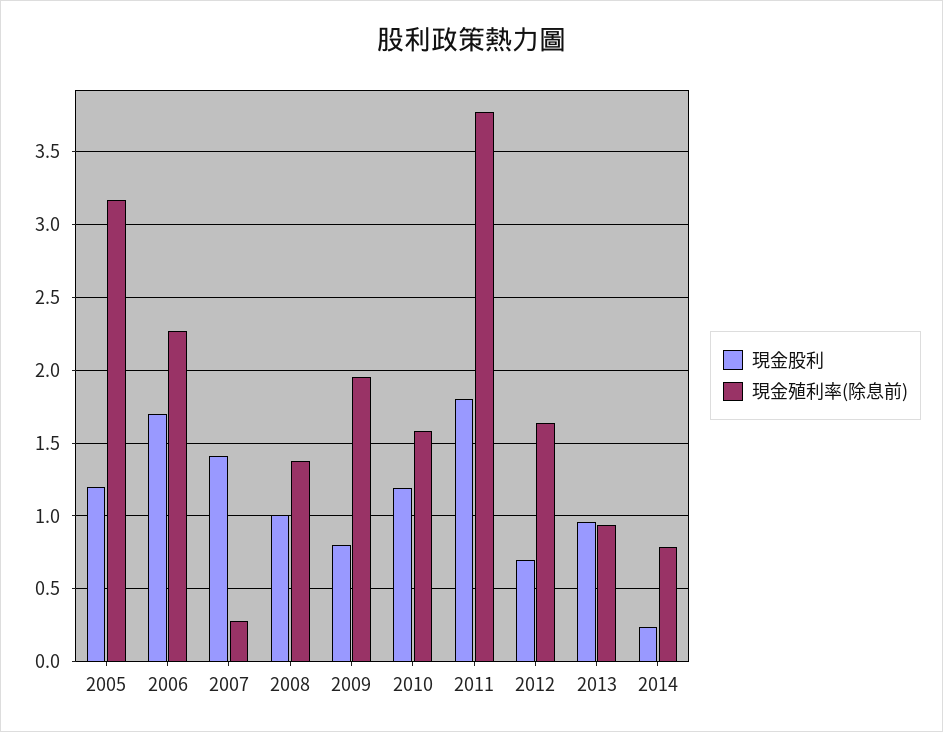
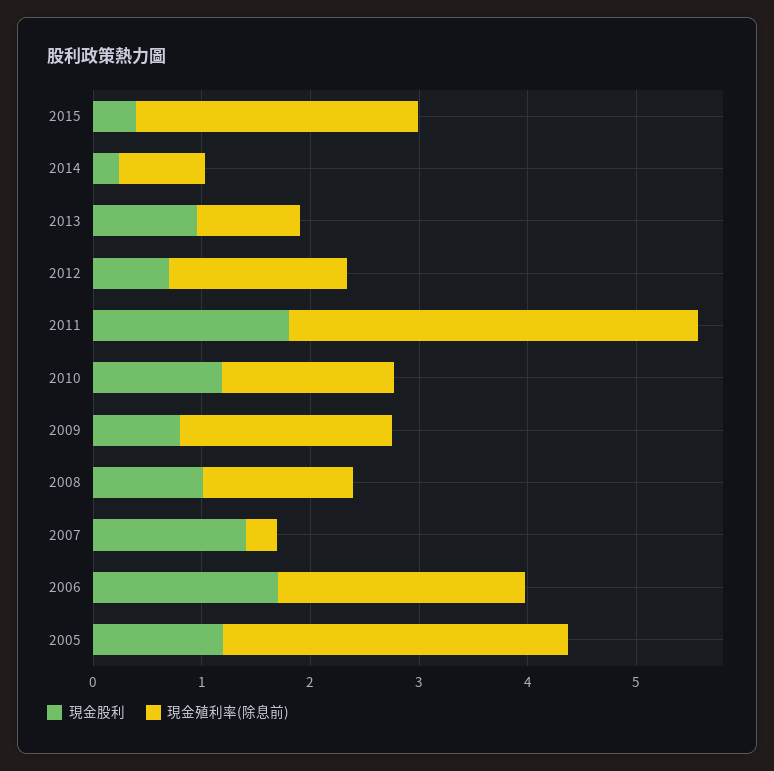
現金股利, 2015: none -> 0.4
現金殖利率(除息前), 2015: none -> 2.6

